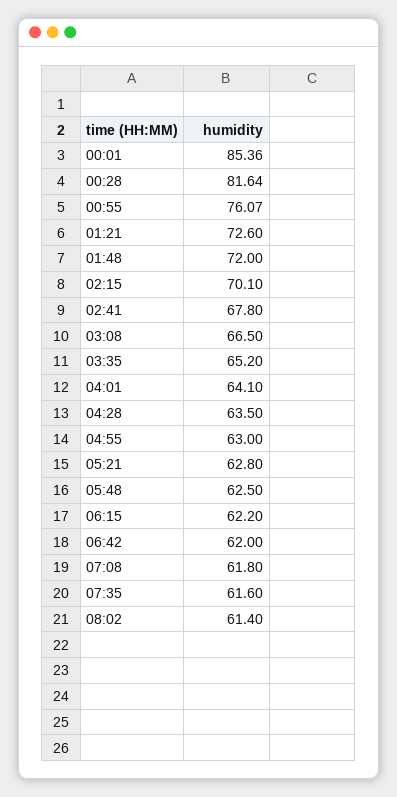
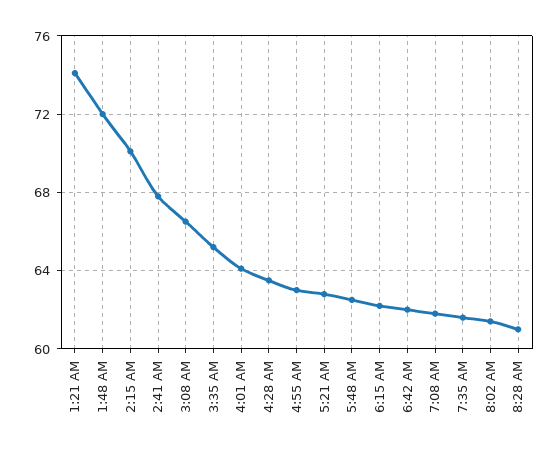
00:01: 85.36 -> none
00:28: 81.64 -> none
00:55: 76.07 -> none
01:21: 72.6 -> 74
8:28 AM: none -> 61

